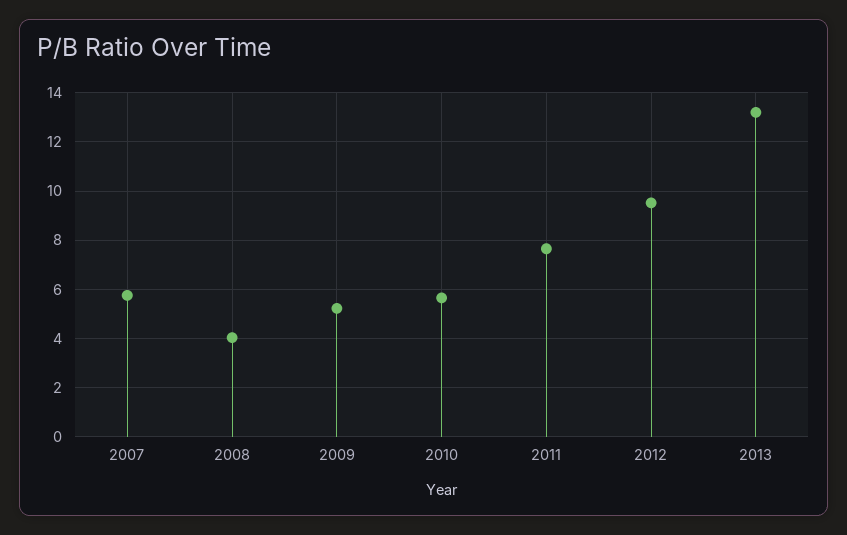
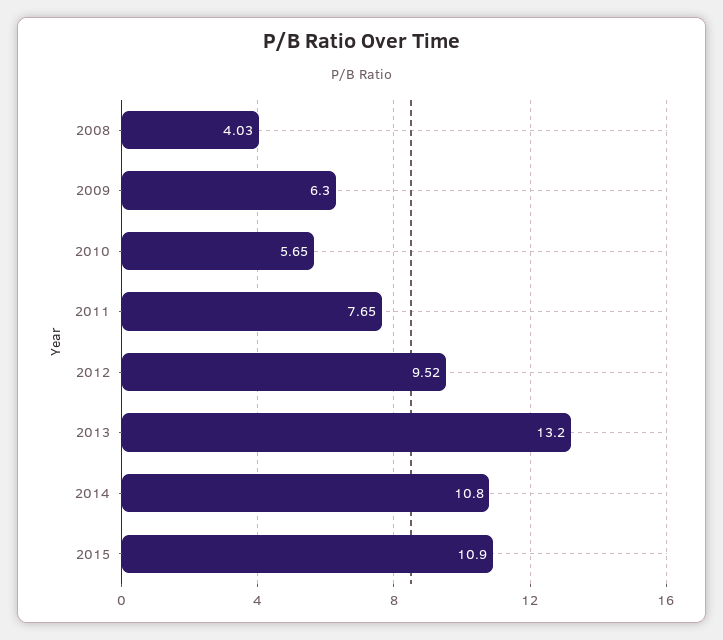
2007: 5.75 -> none
2009: 5.25 -> 6.3
2014: none -> 10.8
2015: none -> 10.9

